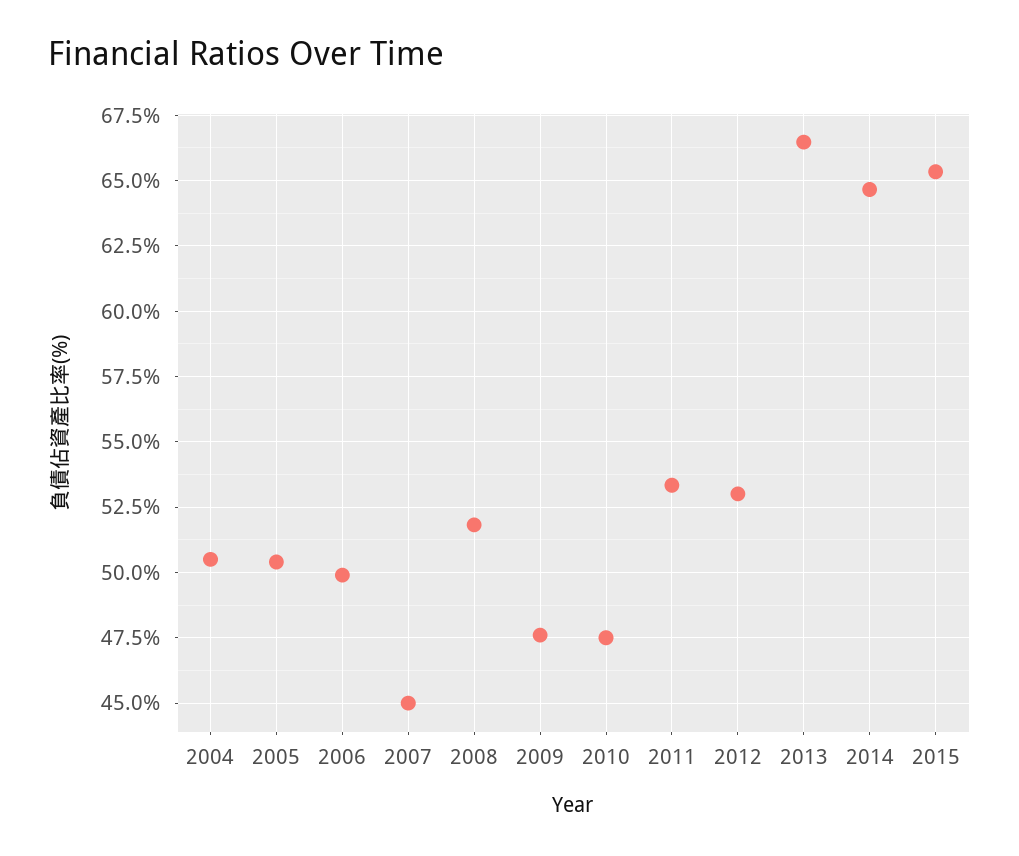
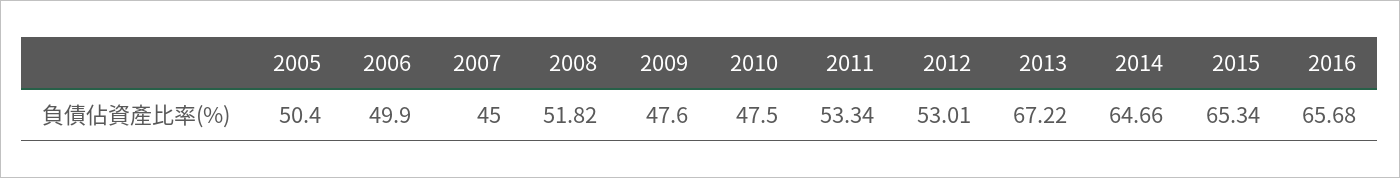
2004: 50.5 -> none
2013: 66.5 -> 67.22
2016: none -> 65.68

